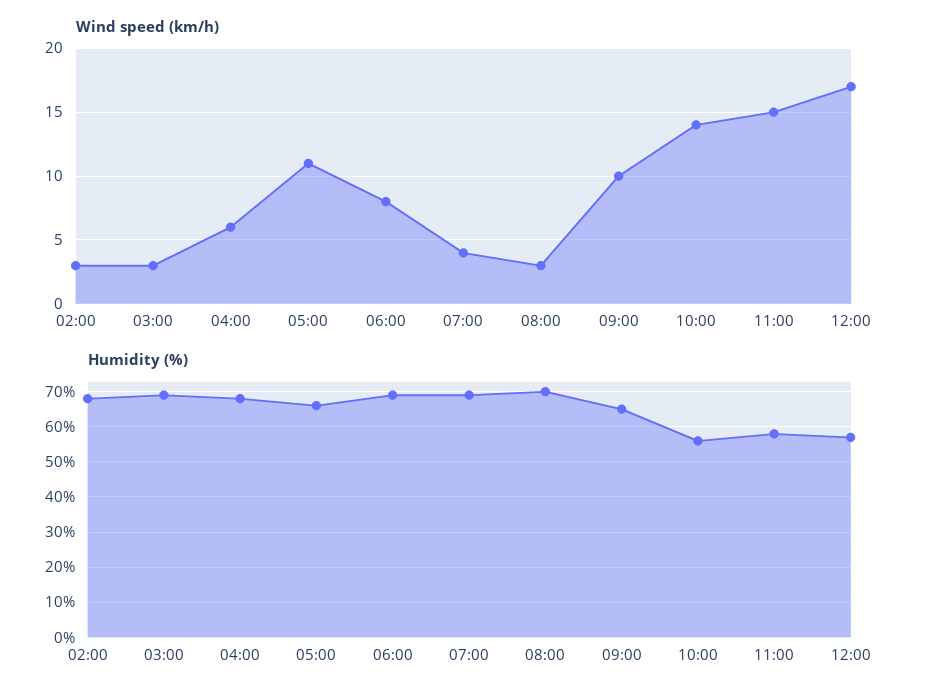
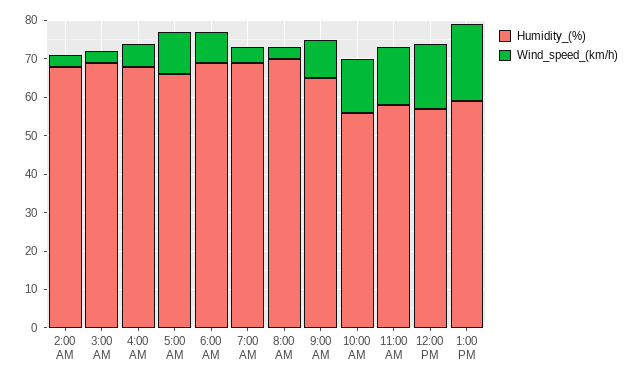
Humidity (%), 1:00 PM: none -> 60
Wind speed (km/h), 1:00 PM: none -> 20

